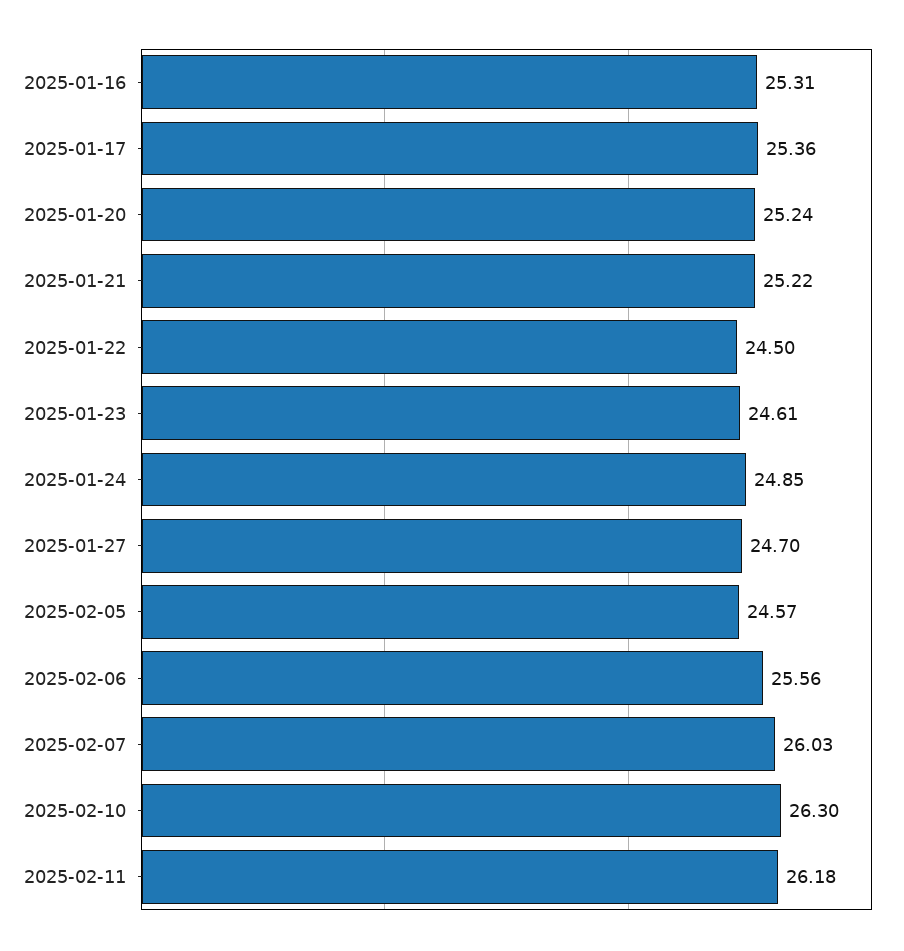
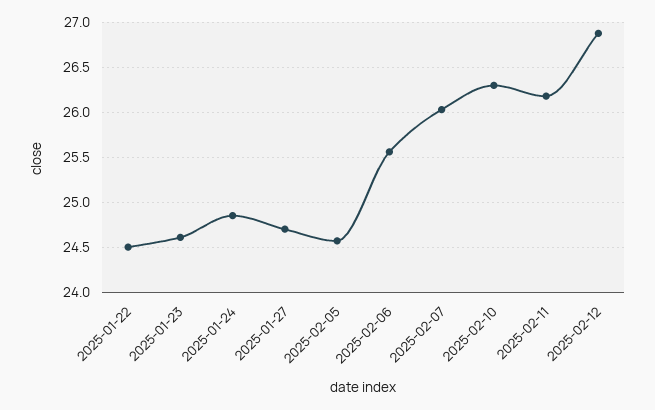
2025-01-16: 25.31 -> none
2025-01-17: 25.36 -> none
2025-01-20: 25.24 -> none
2025-01-21: 25.22 -> none
2025-02-12: none -> 26.9

